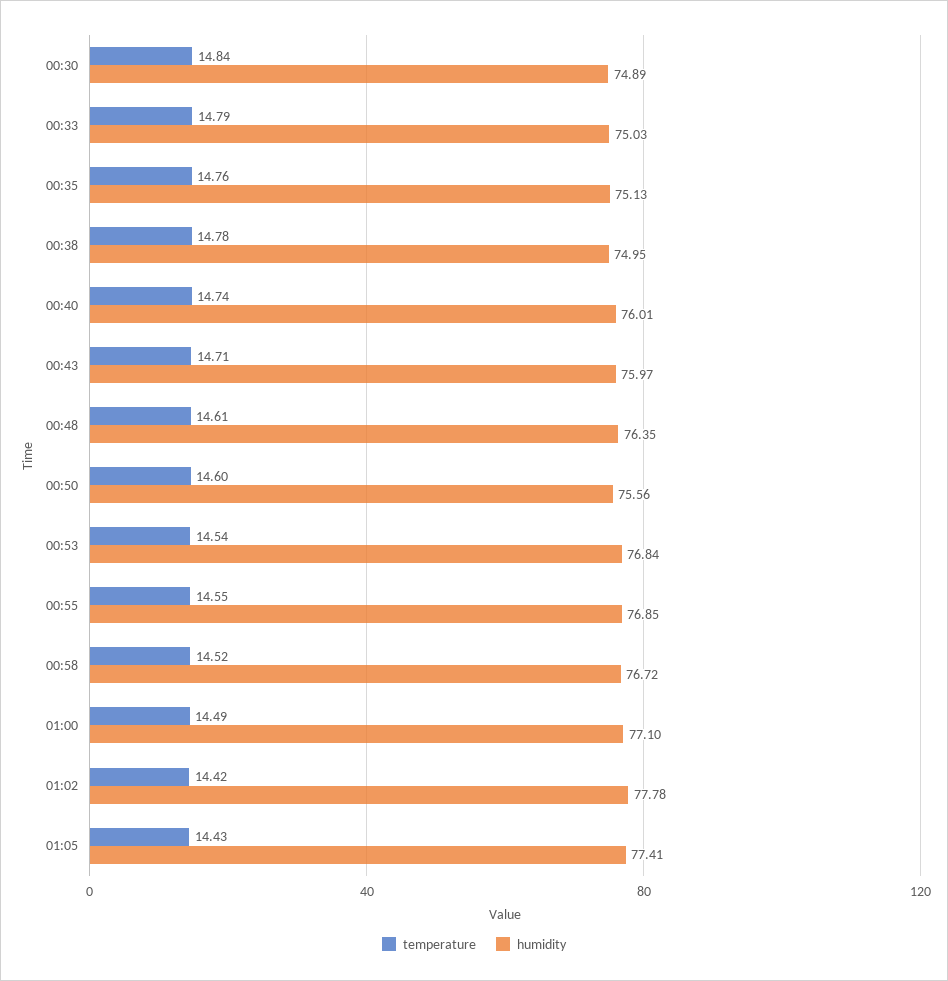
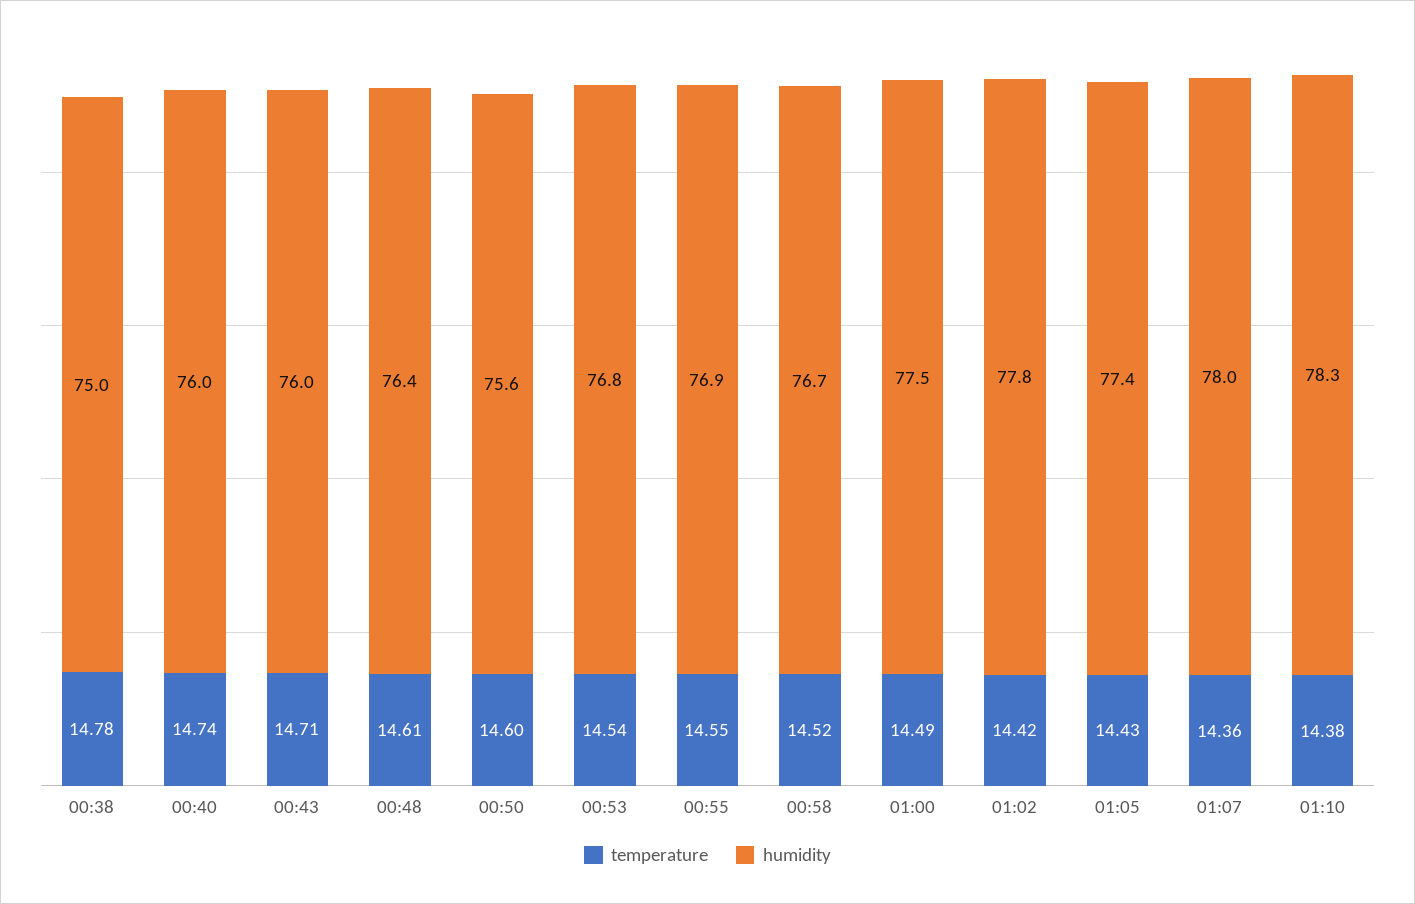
temperature, 00:30: 14.84 -> none
humidity, 00:30: 74.89 -> none
temperature, 00:33: 14.79 -> none
humidity, 00:33: 75.03 -> none
temperature, 00:35: 14.76 -> none
humidity, 00:35: 75.13 -> none
humidity, 01:00: 77.1 -> 77.5
temperature, 01:07: none -> 14.36
humidity, 01:07: none -> 78
temperature, 01:10: none -> 14.38
humidity, 01:10: none -> 78.3

